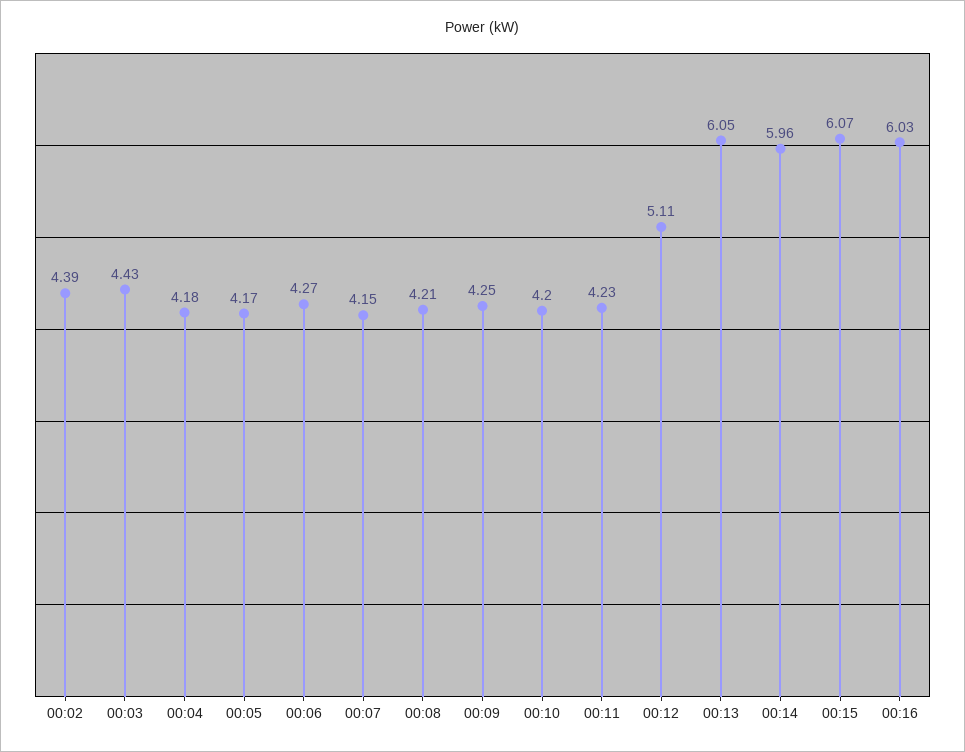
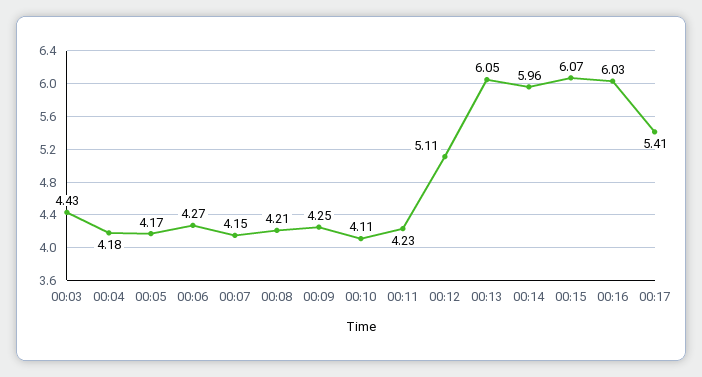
00:02: 4.39 -> none
00:10: 4.2 -> 4.11
00:17: none -> 5.41

